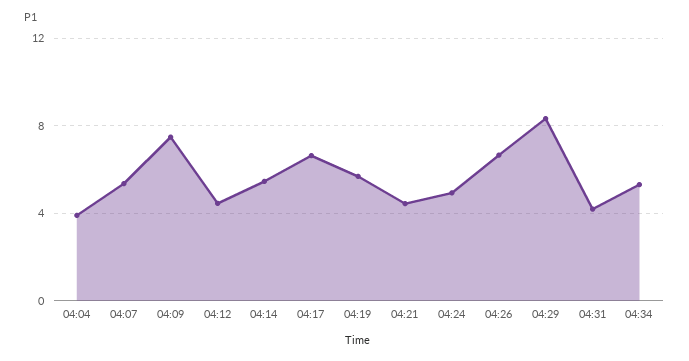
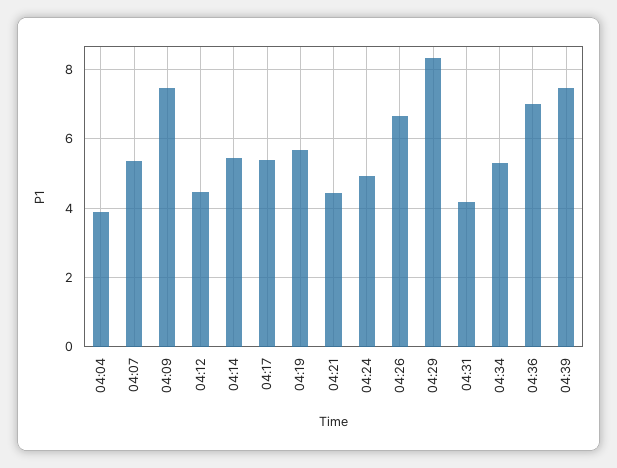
04:17: 6.5 -> 5.4
04:36: none -> 7
04:39: none -> 7.4

